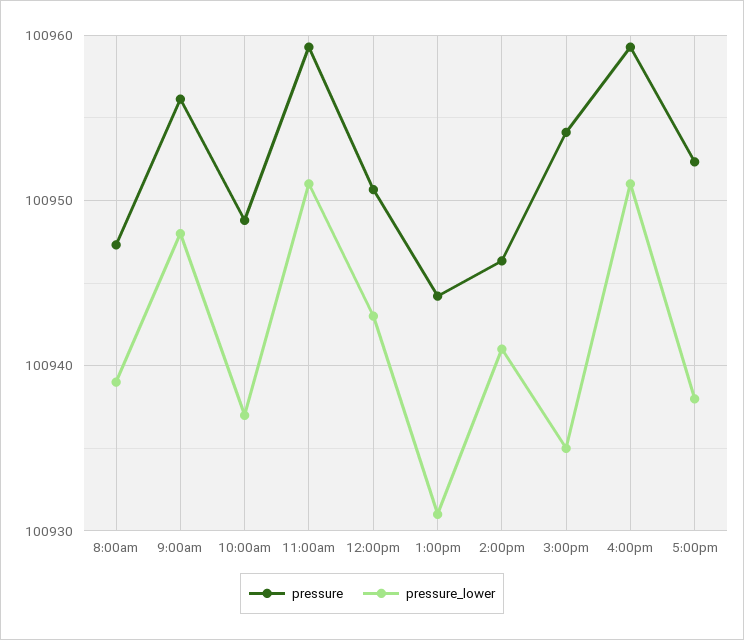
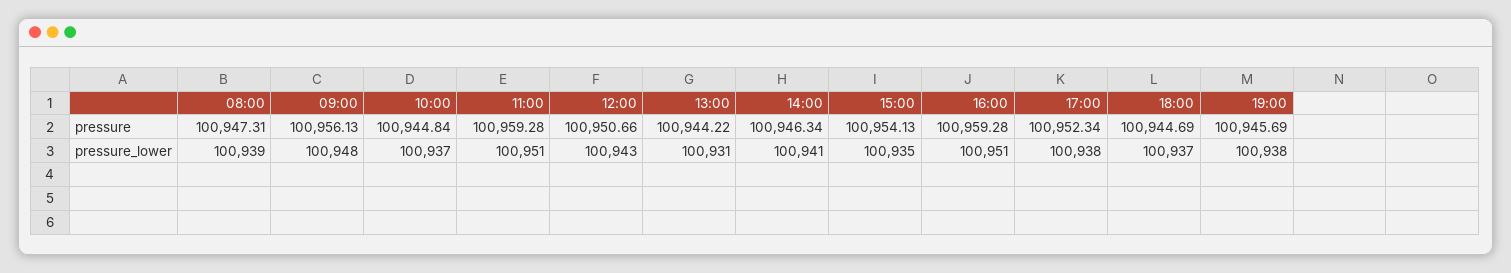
pressure, 10:00am: 100949 -> 100944.84
pressure, 18:00: none -> 100944.69
pressure, 19:00: none -> 100945.69
pressure_lower, 18:00: none -> 100937
pressure_lower, 19:00: none -> 100938

